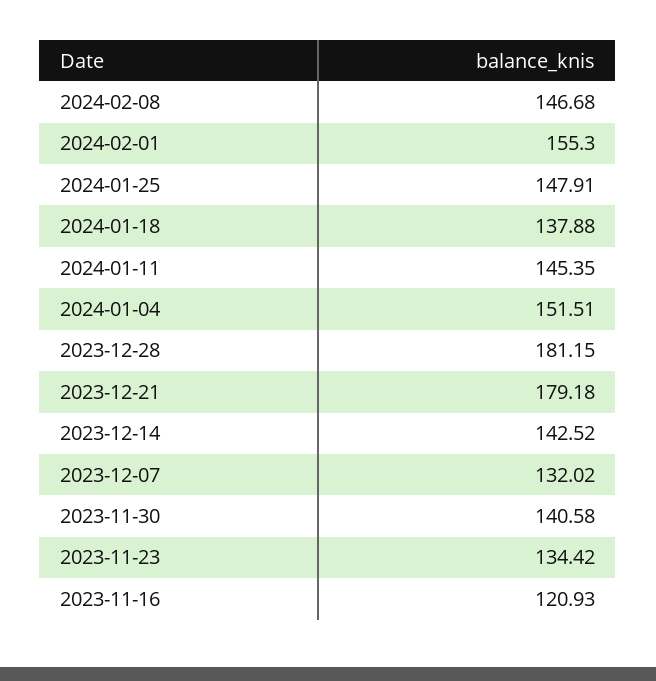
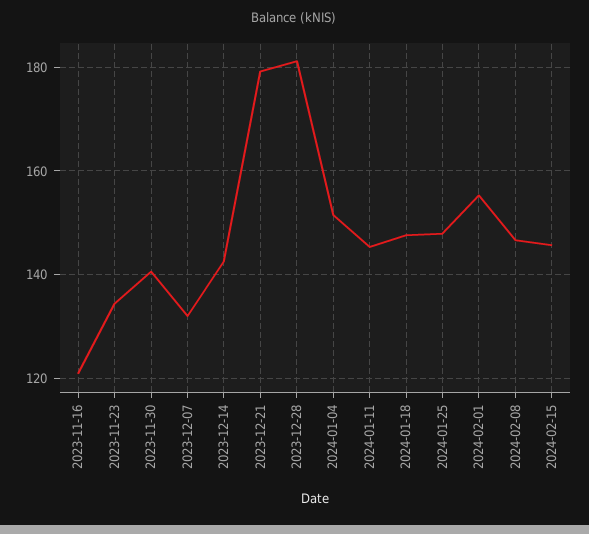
2024-01-18: 137.88 -> 148
2024-02-15: none -> 146

